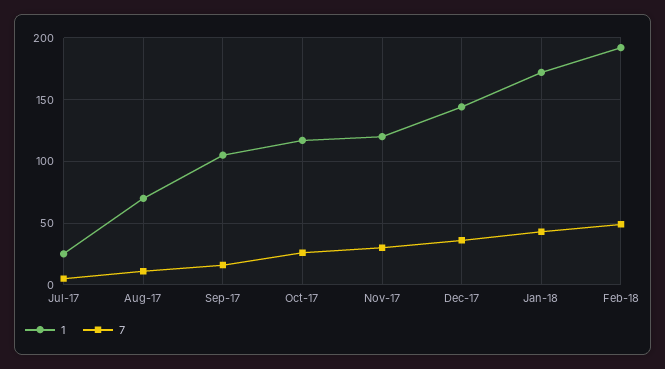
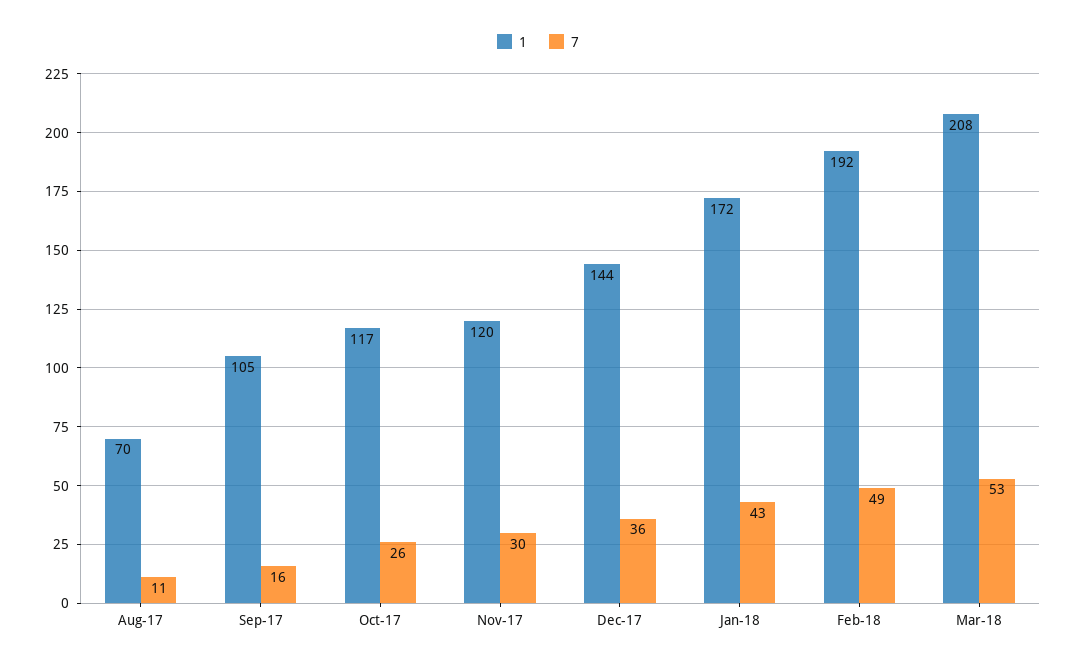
1, Jul-17: 25 -> none
7, Jul-17: 5 -> none
1, Mar-18: none -> 208
7, Mar-18: none -> 53

